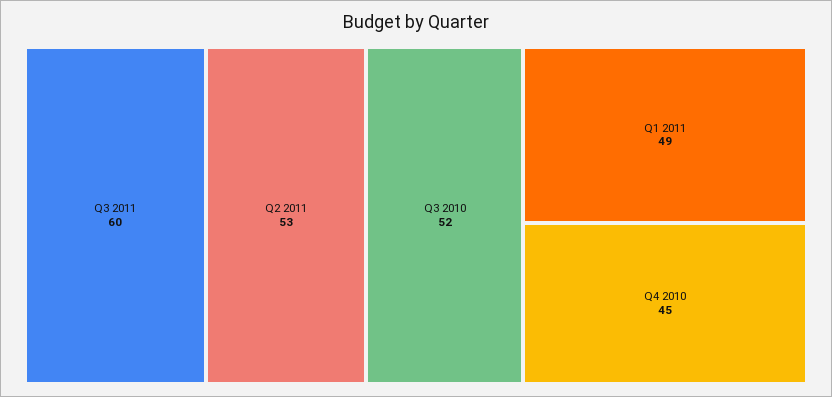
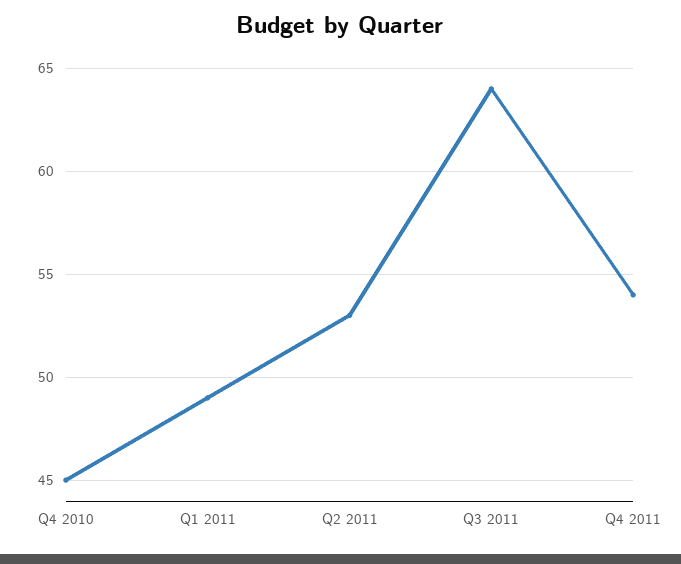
Q3 2011: 60 -> 64
Q3 2010: 52 -> none
Q4 2011: none -> 54

